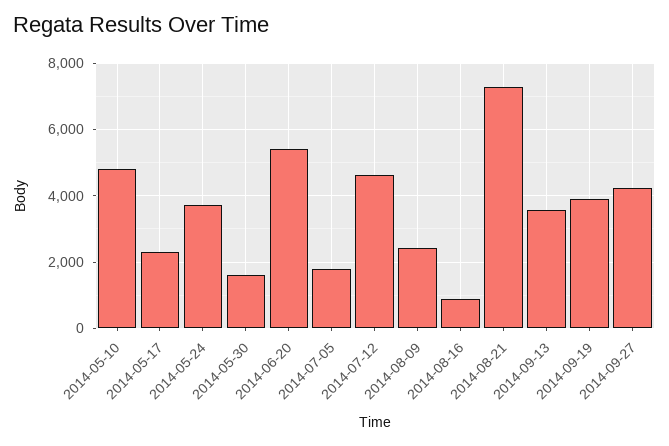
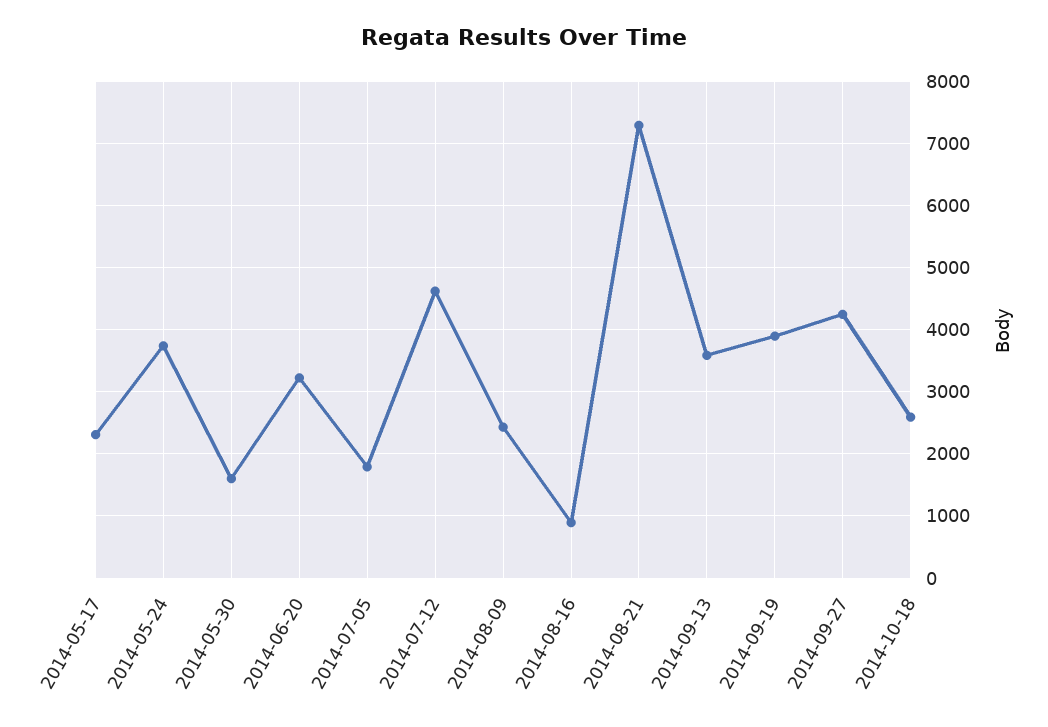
2014-05-10: 4800 -> none
2014-06-20: 5400 -> 3200
2014-10-18: none -> 2600

